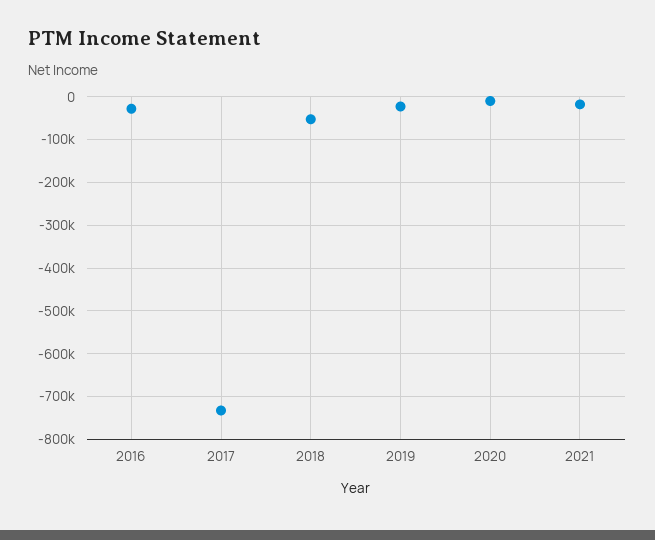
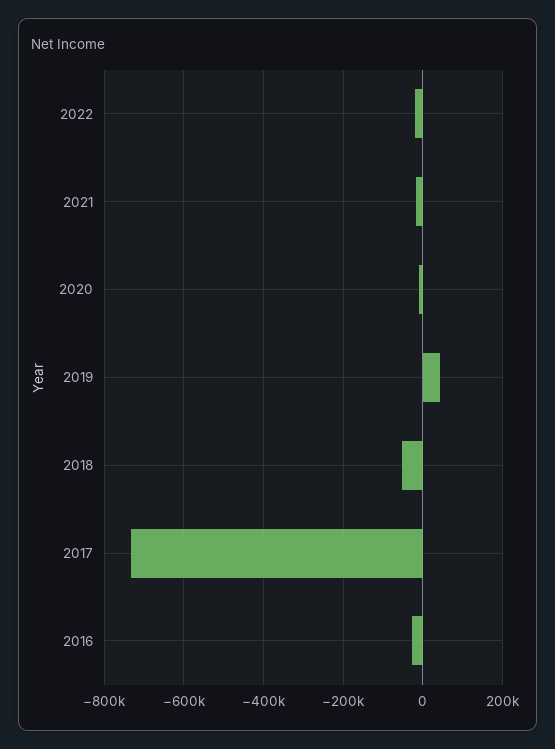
2019: -20000 -> 40000
2022: none -> -20000

